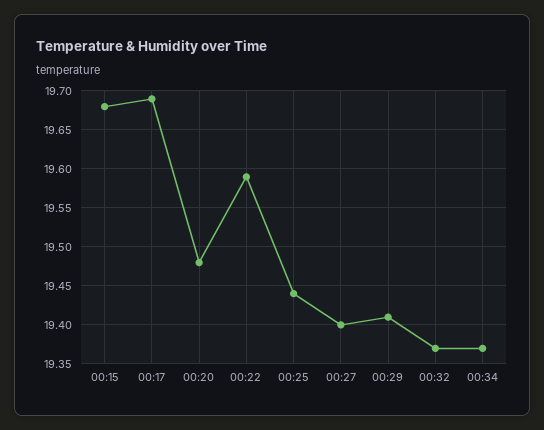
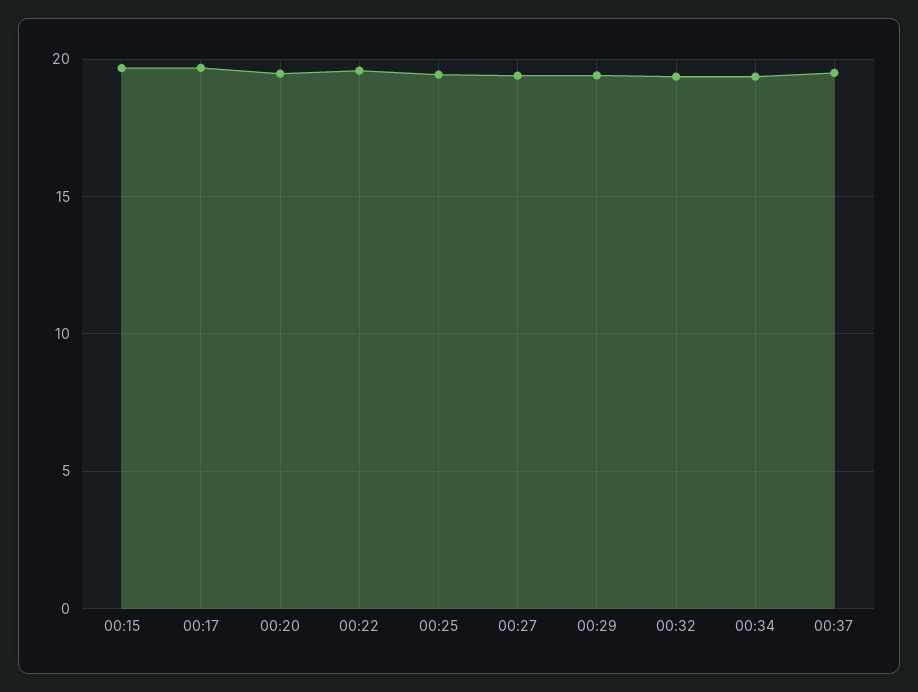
00:37: none -> 19.5

